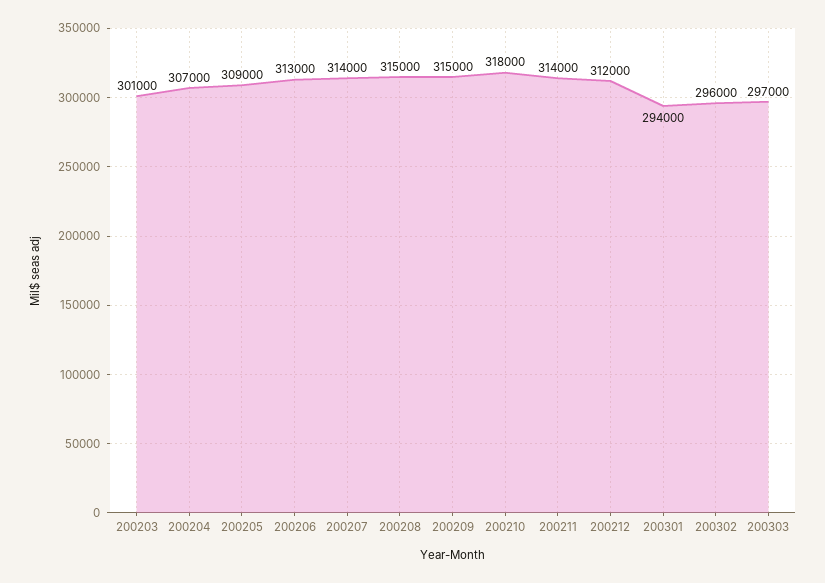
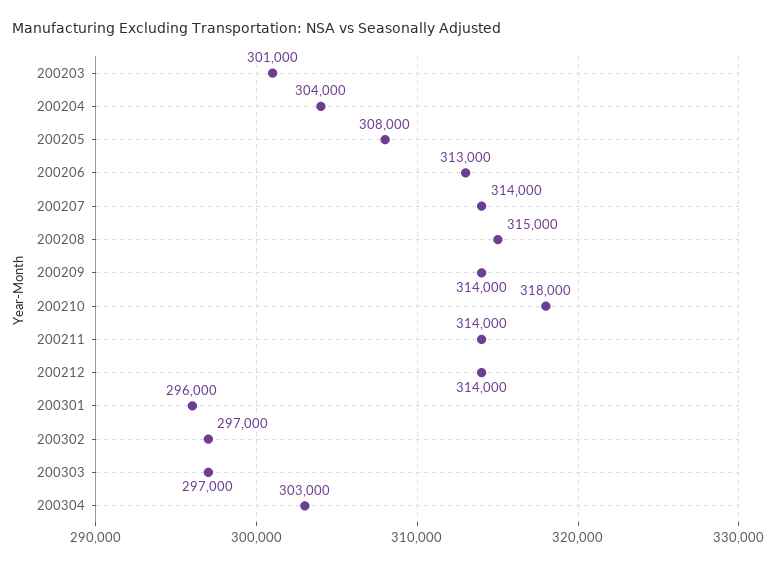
200204: 307000 -> 304000
200205: 309000 -> 308000
200209: 315000 -> 314000
200212: 312000 -> 314000
200301: 294000 -> 296000
200302: 296000 -> 297000
200304: none -> 303000

